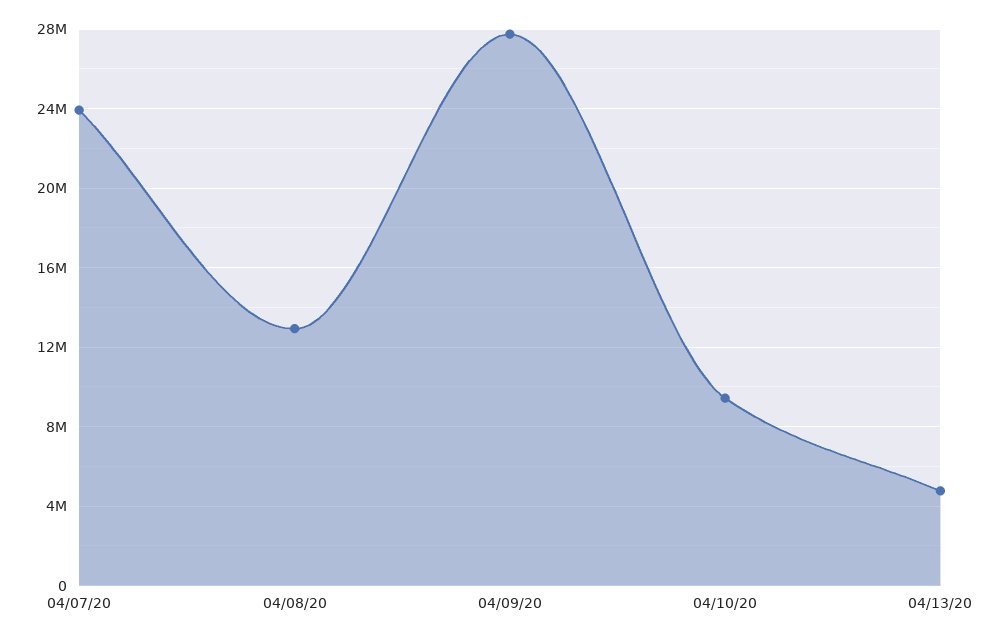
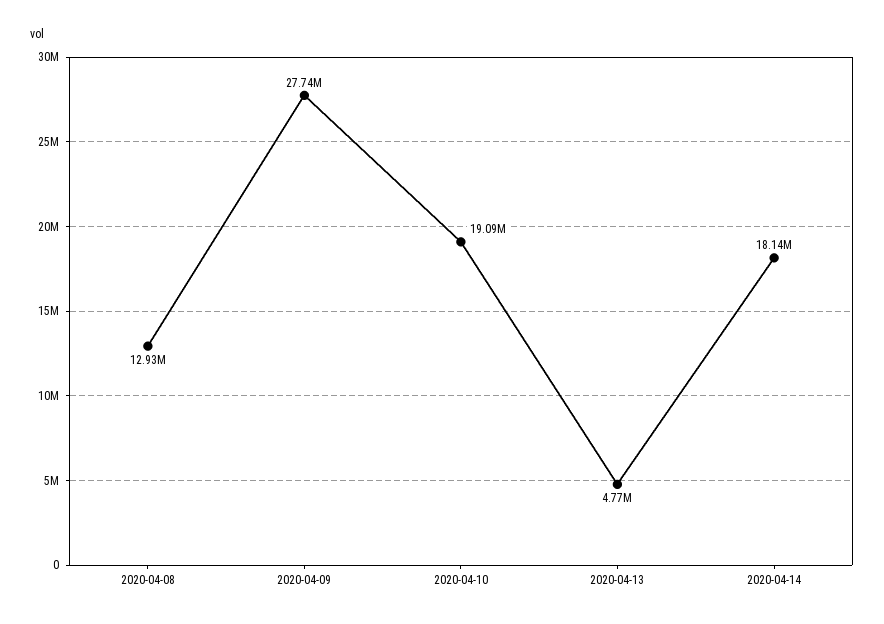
04/07/20: 24000000 -> none
04/10/20: 9500000 -> 19090000
2020-04-14: none -> 18140000

